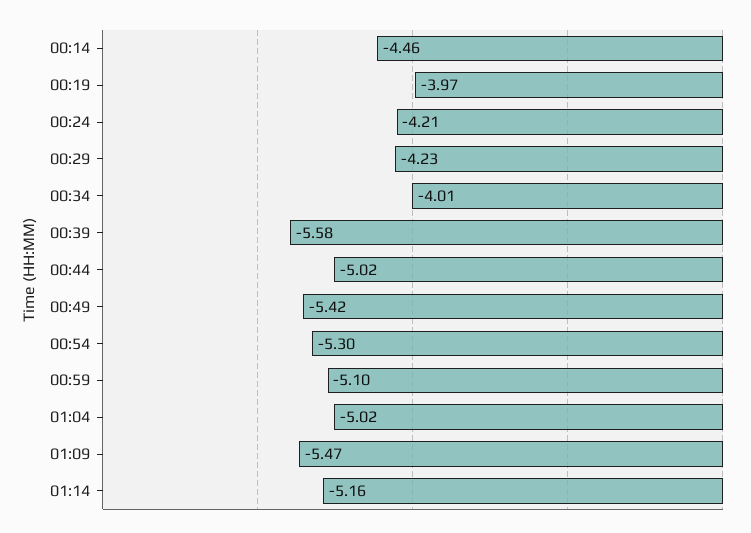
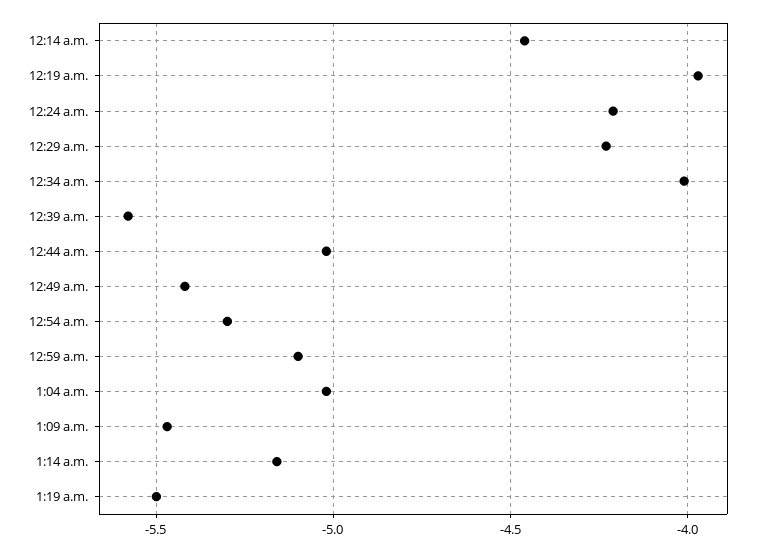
1:19 a.m.: none -> -5.5

